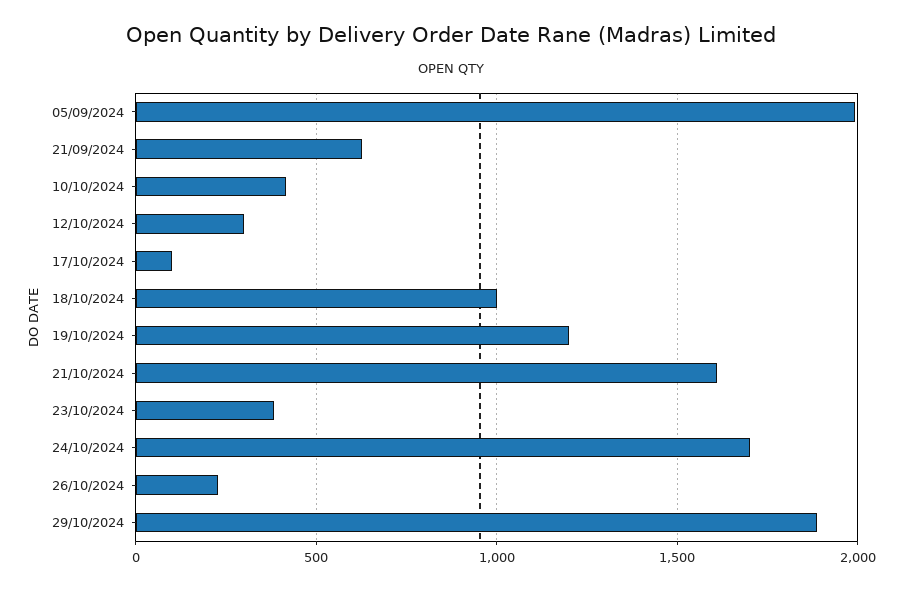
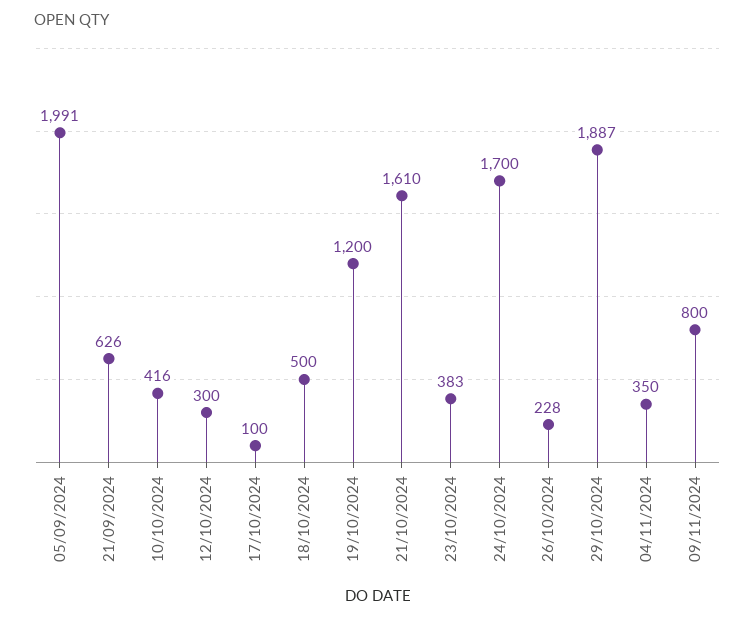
18/10/2024: 1000 -> 500
04/11/2024: none -> 350
09/11/2024: none -> 800

